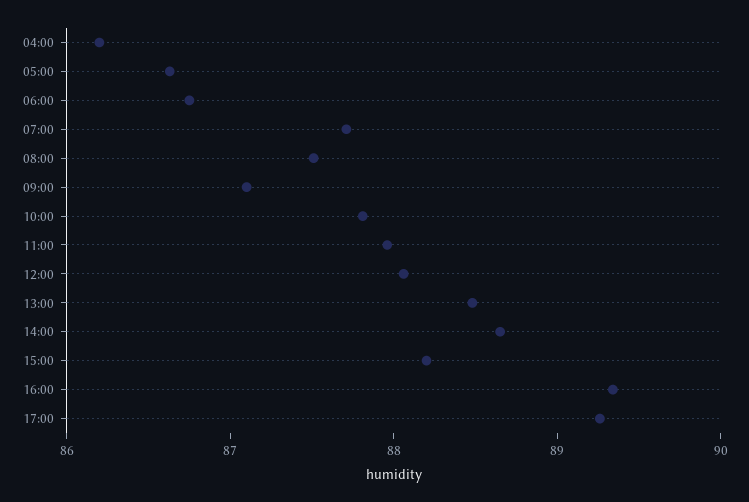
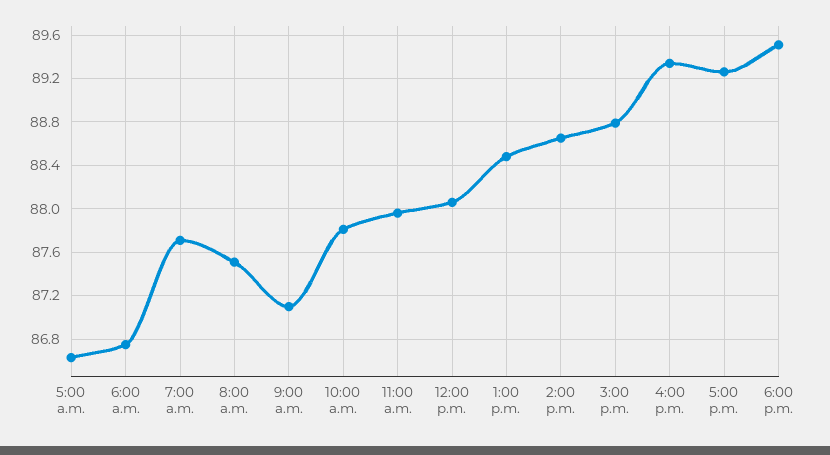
04:00: 86.2 -> none
15:00: 88.2 -> 88.8
6:00 p.m.: none -> 89.5

